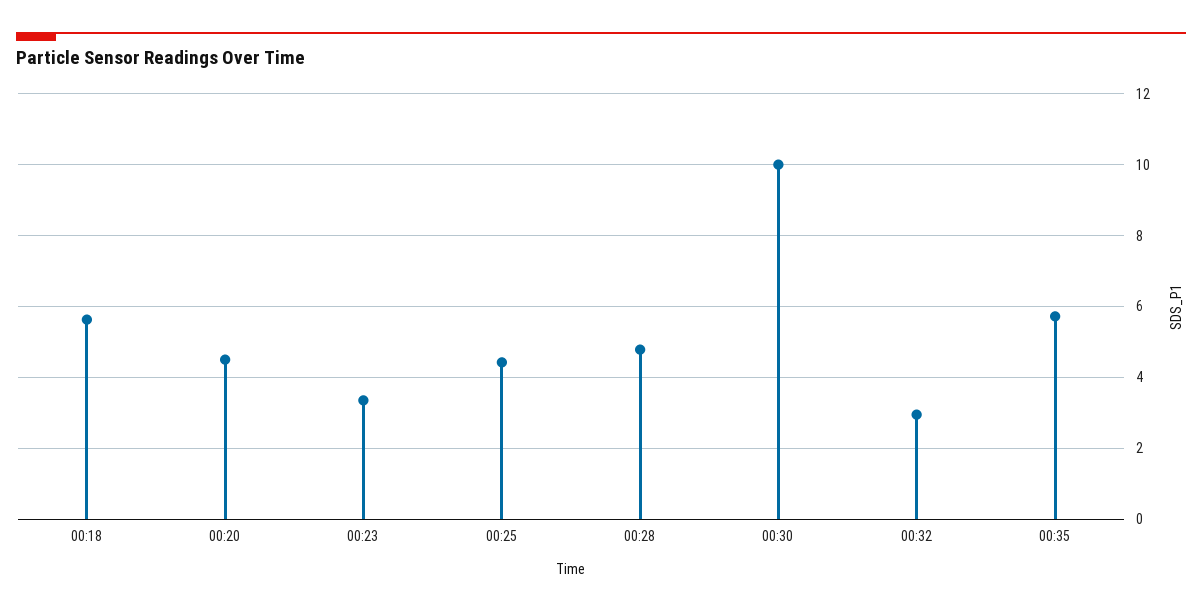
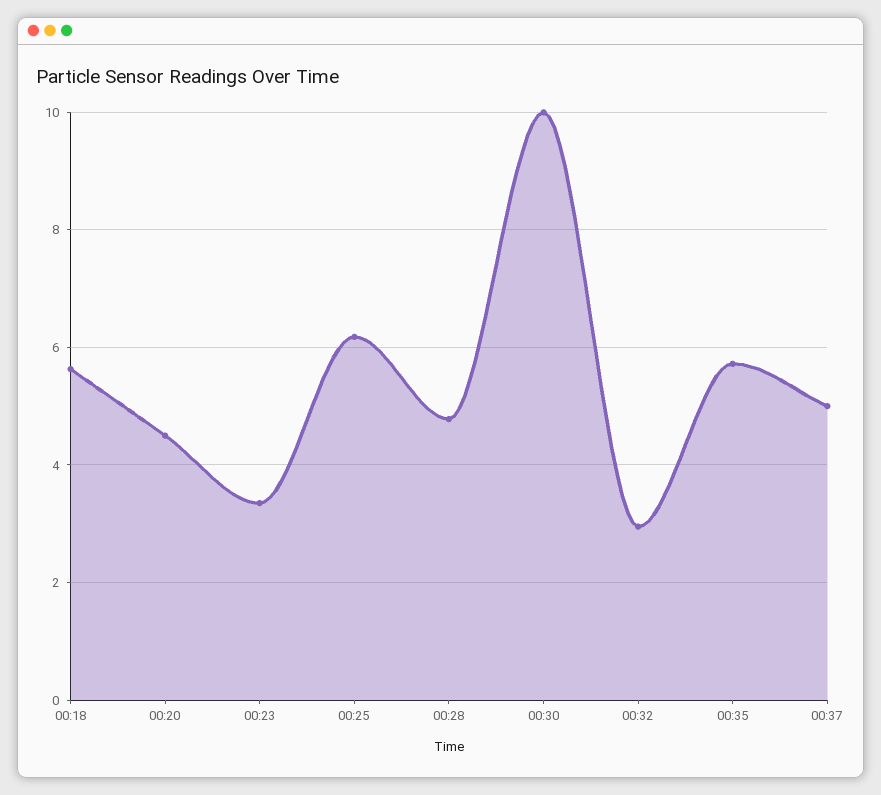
00:25: 4.4 -> 6.2
00:37: none -> 5

